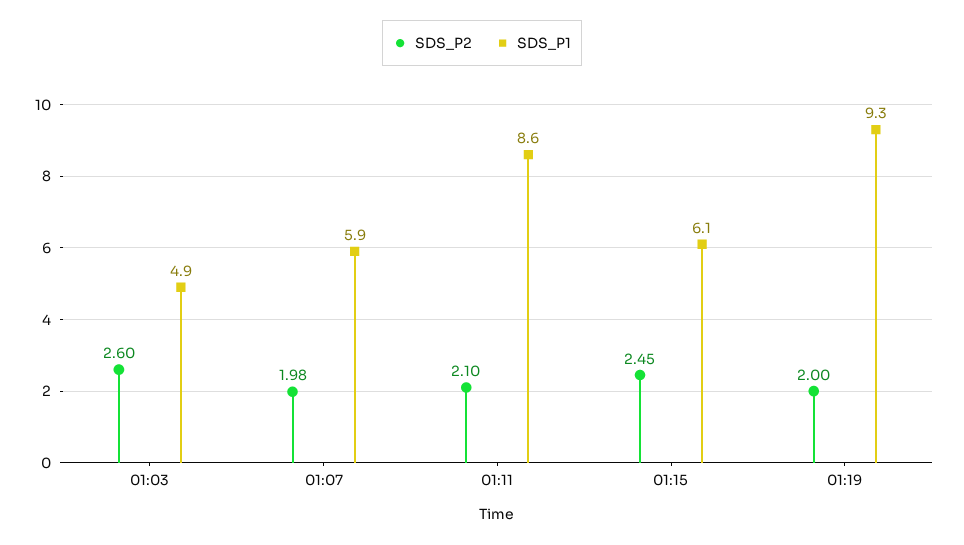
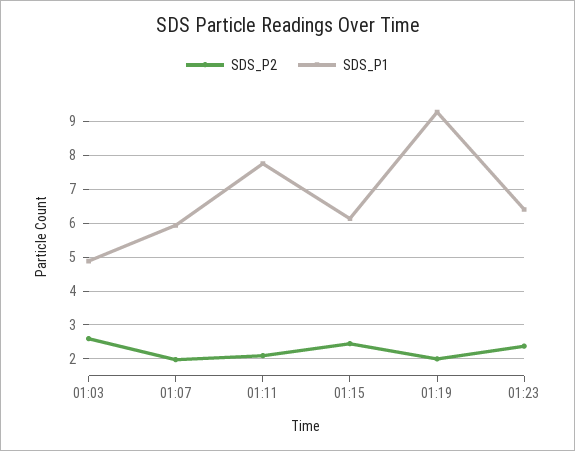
SDS_P1, 01:11: 8.6 -> 7.8
SDS_P2, 01:23: none -> 2.4
SDS_P1, 01:23: none -> 6.4

